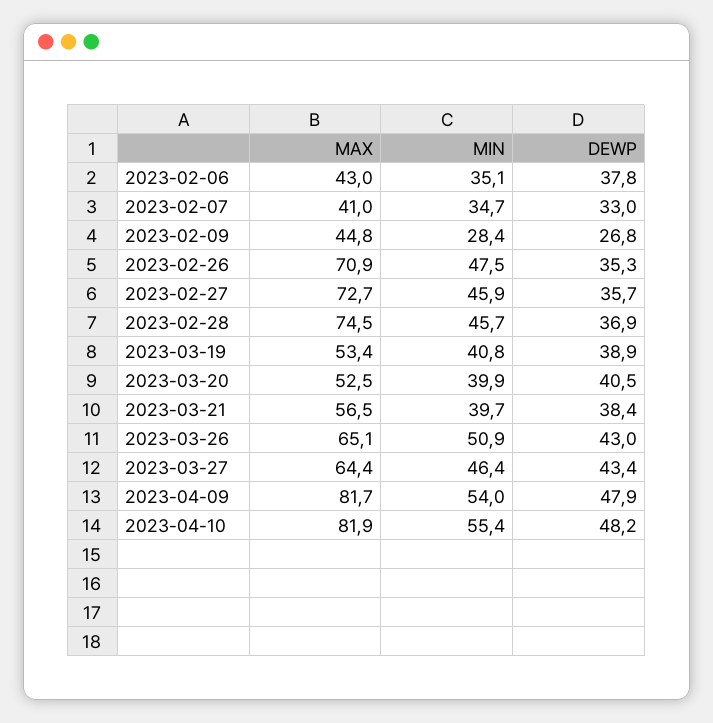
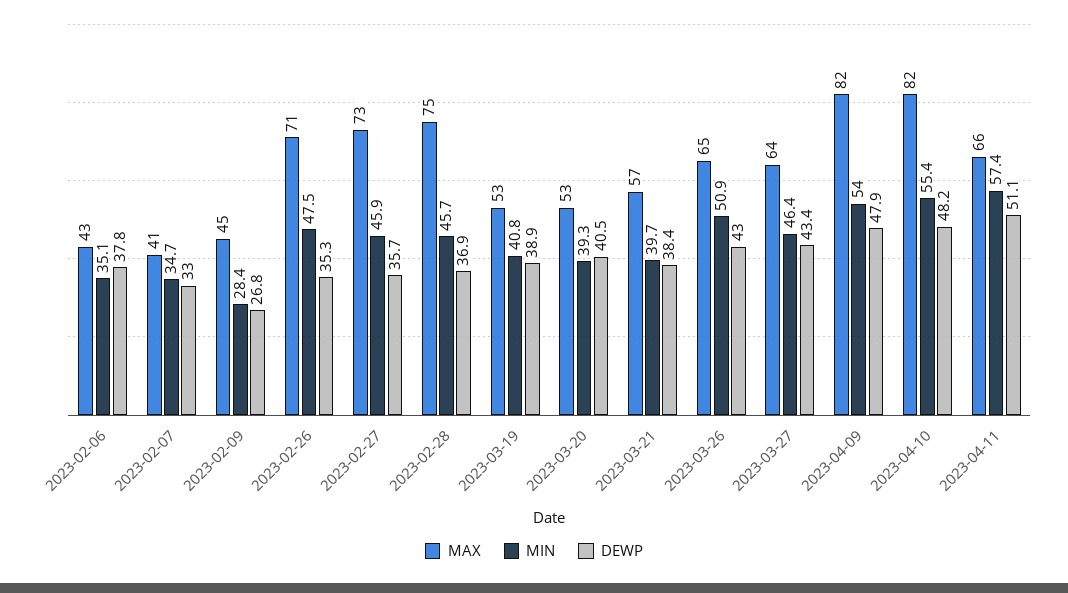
MIN, 2023-03-20: 39.9 -> 39.3
MAX, 2023-04-11: none -> 66
MIN, 2023-04-11: none -> 57.4
DEWP, 2023-04-11: none -> 51.1

